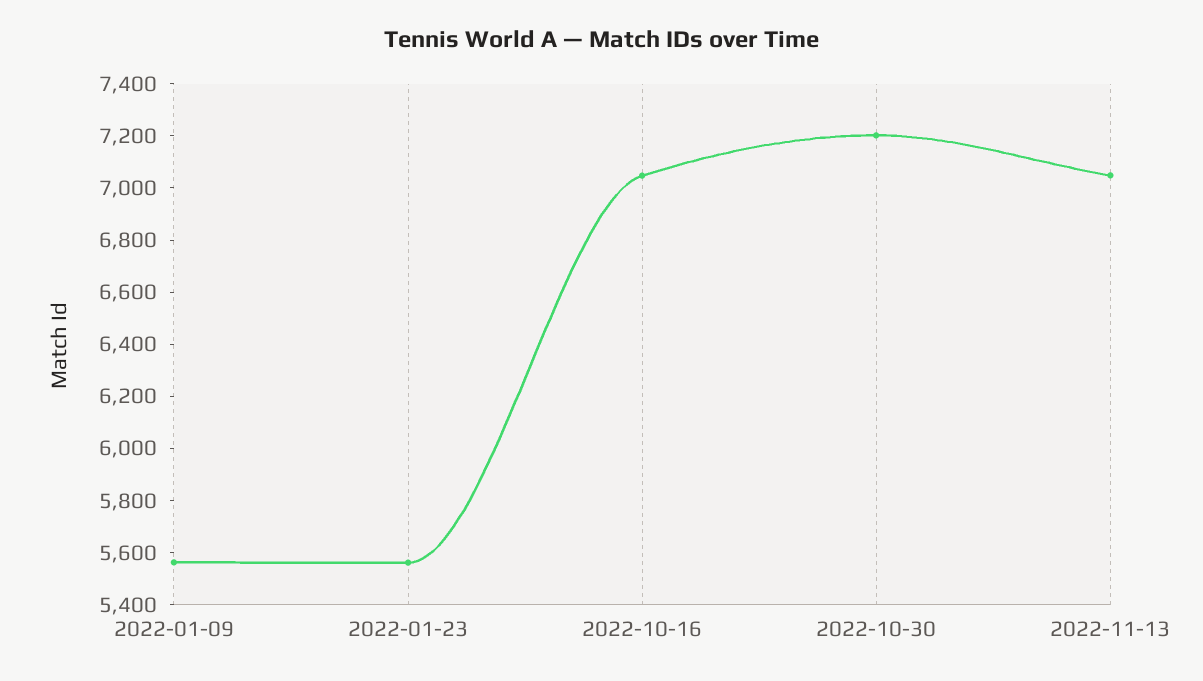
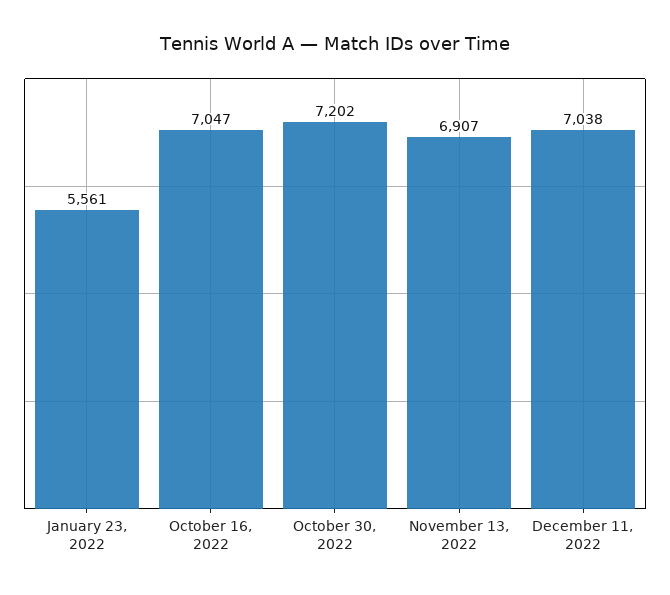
2022-01-09: 5550 -> none
2022-11-13: 7050 -> 6907
December 11, 2022: none -> 7038

